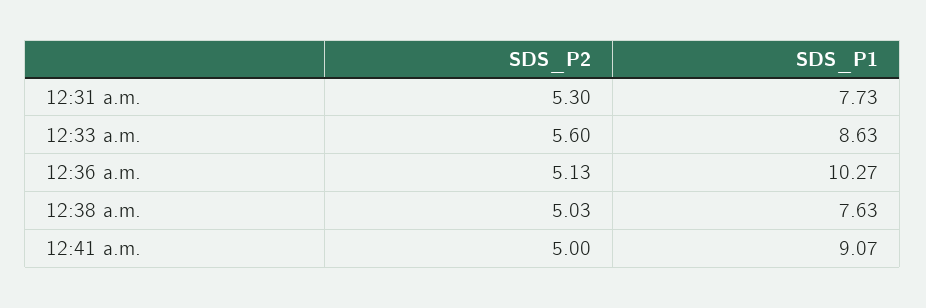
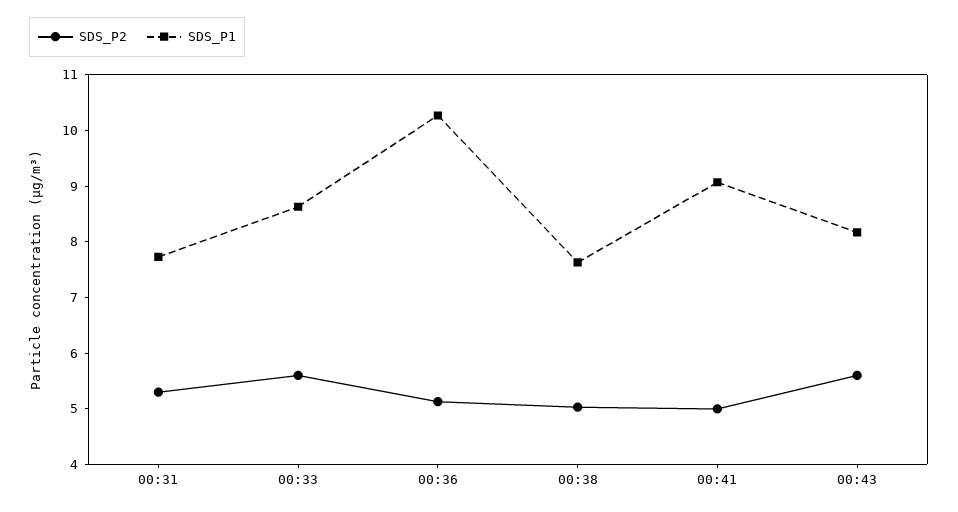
SDS_P2, 00:43: none -> 5.6
SDS_P1, 00:43: none -> 8.2

